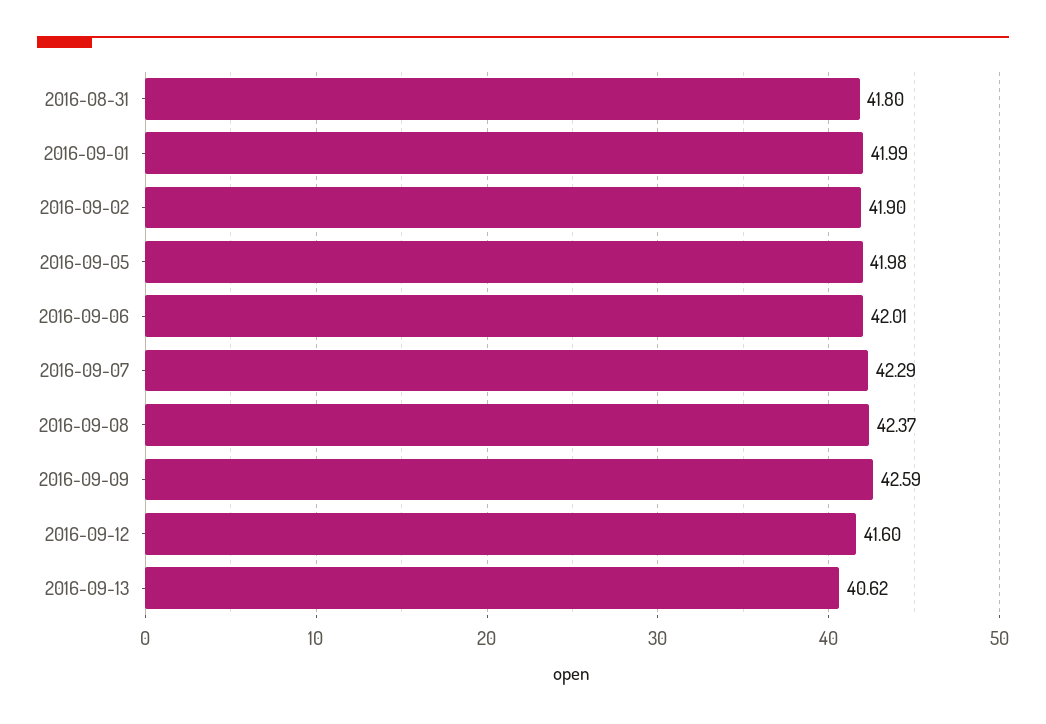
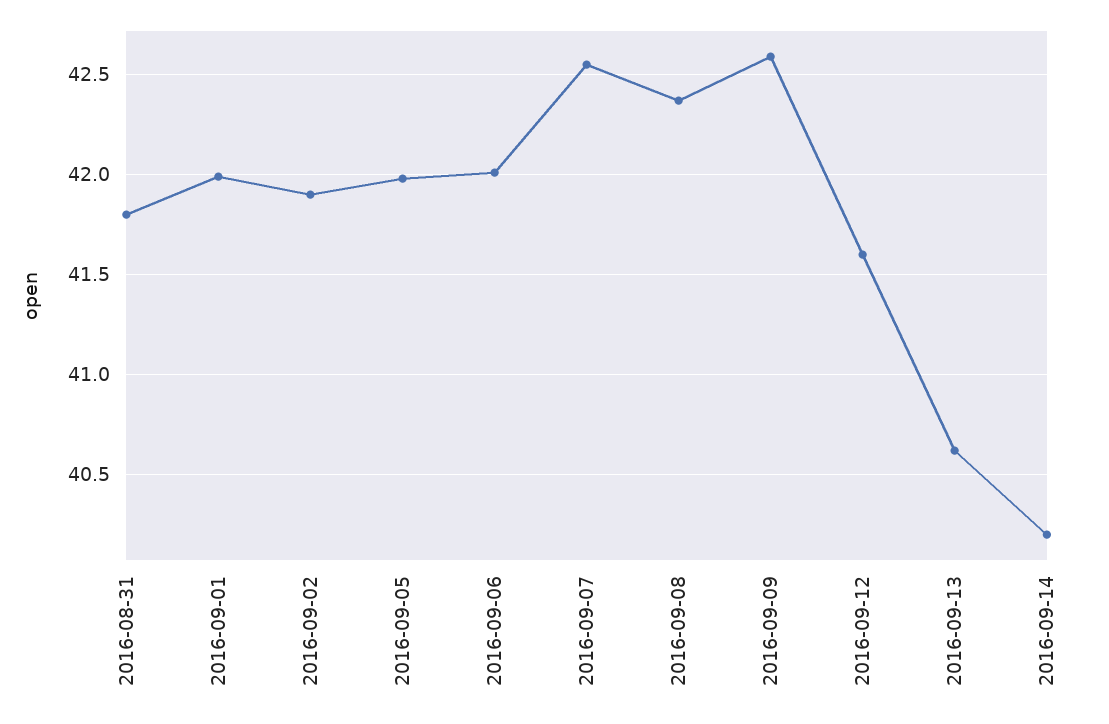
2016-09-07: 42.29 -> 42.55
2016-09-14: none -> 40.2

